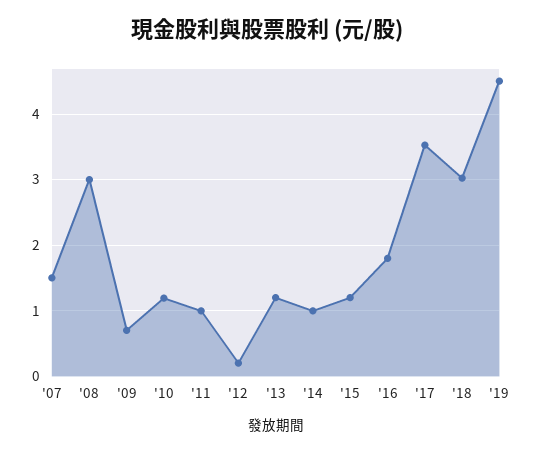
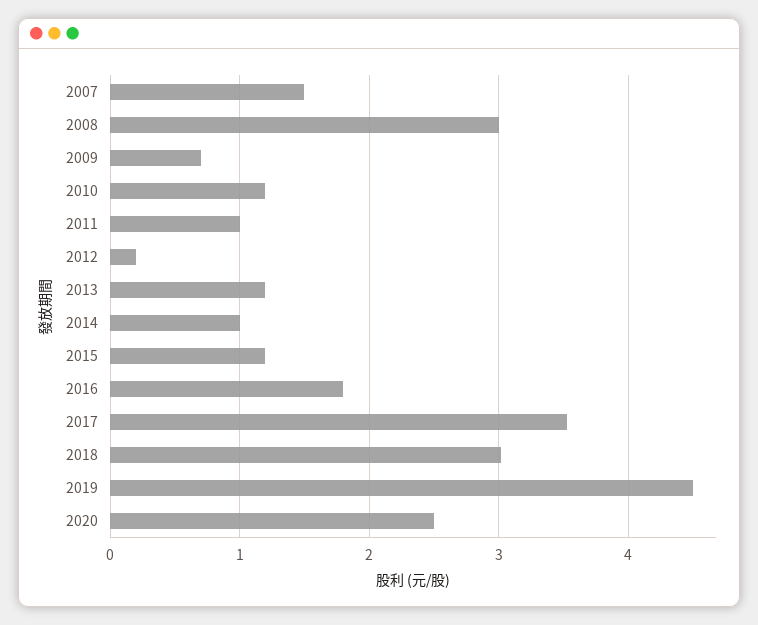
2020: none -> 2.5

